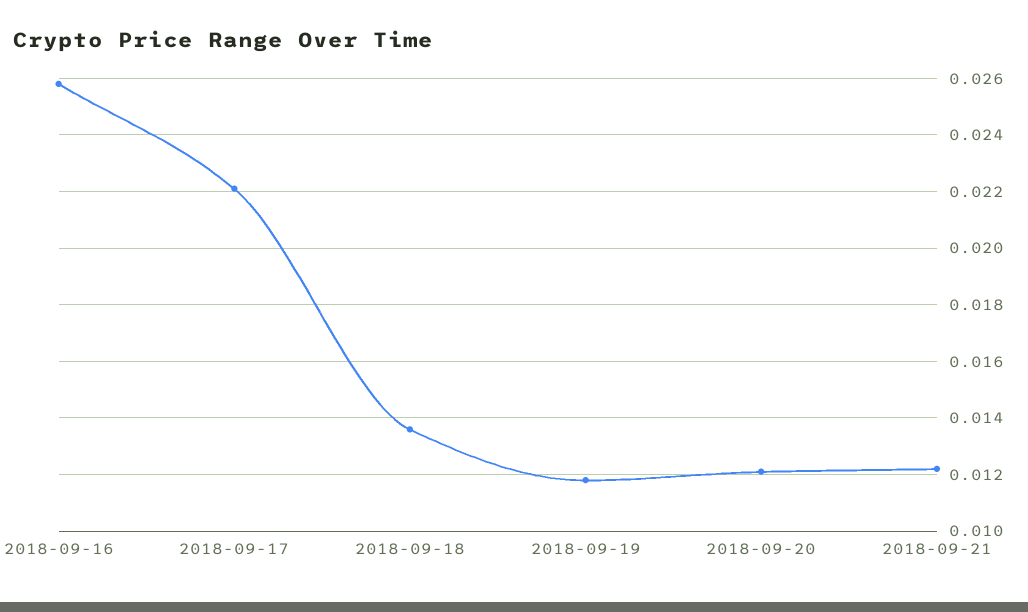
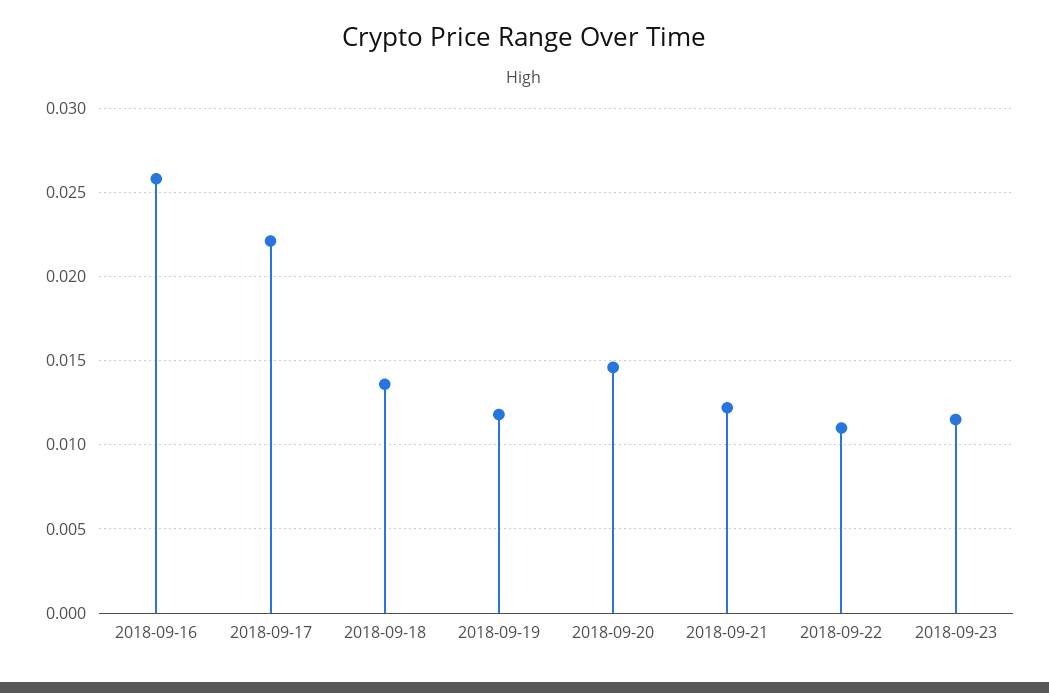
2018-09-20: 0.012 -> 0.0145
2018-09-22: none -> 0.011
2018-09-23: none -> 0.0115

